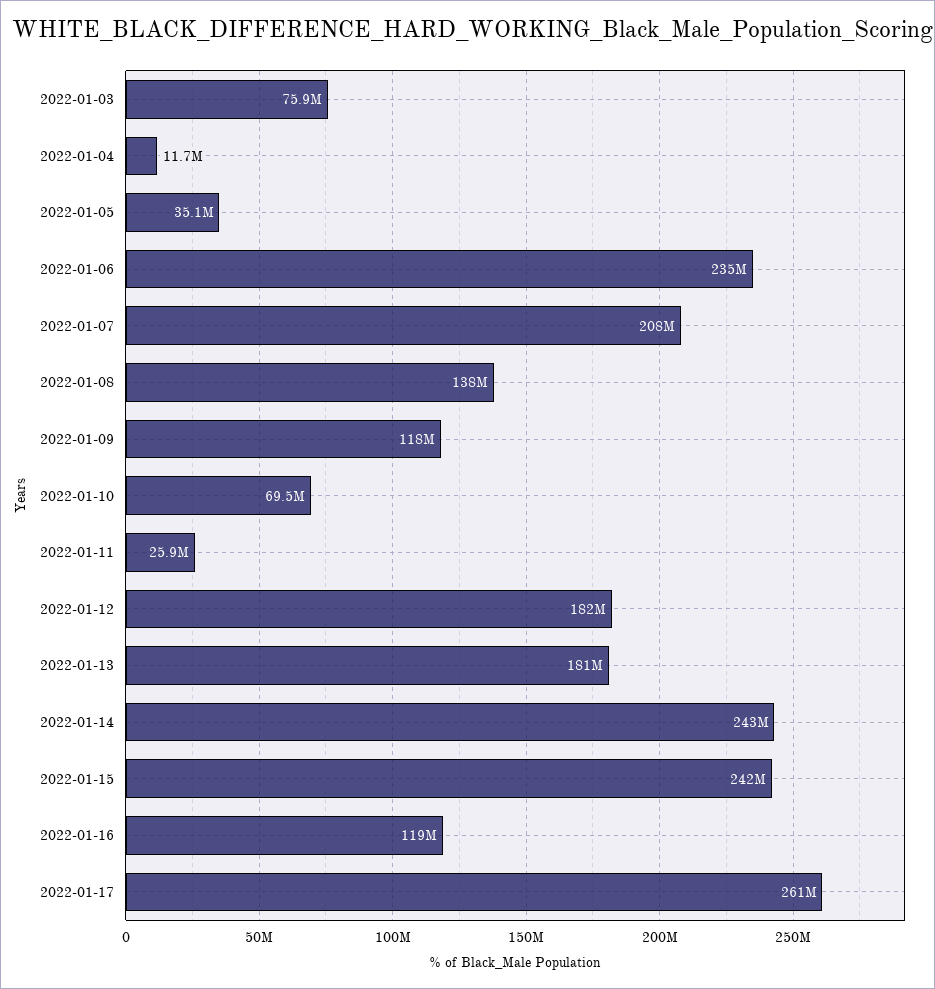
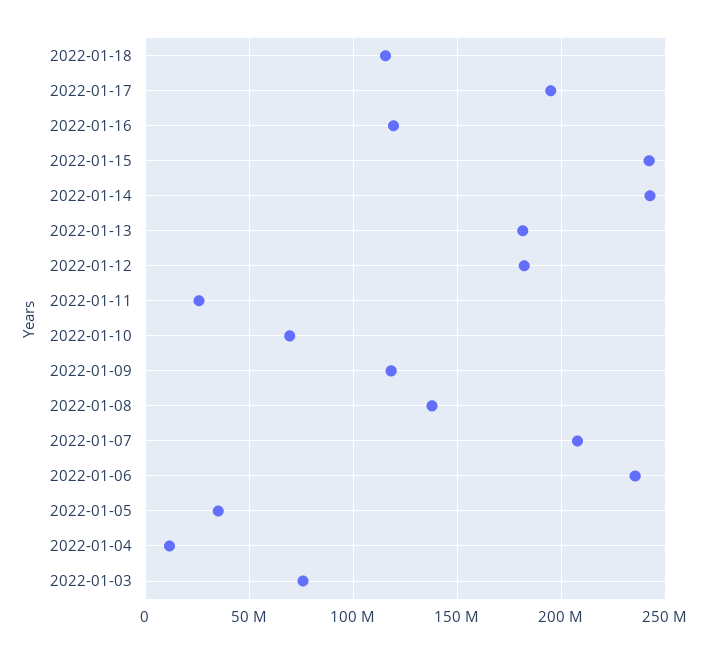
2022-01-17: 261000000 -> 195000000
2022-01-18: none -> 115000000

